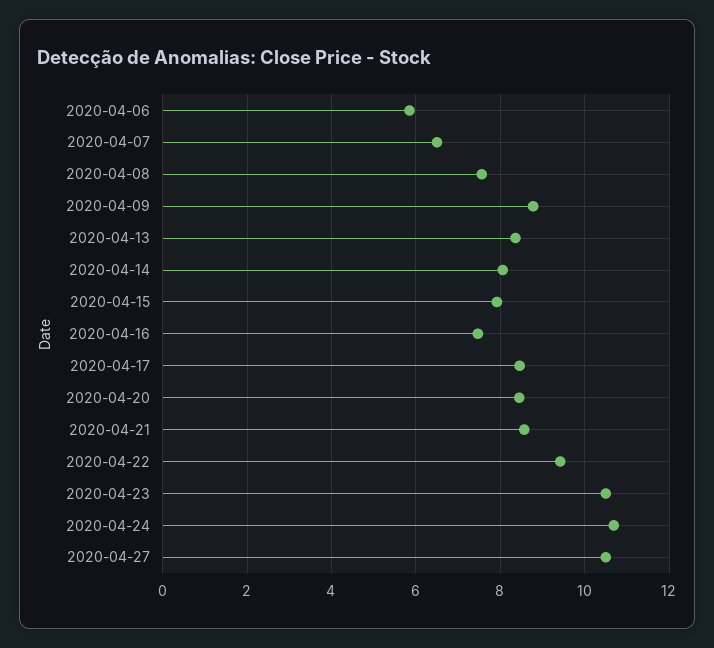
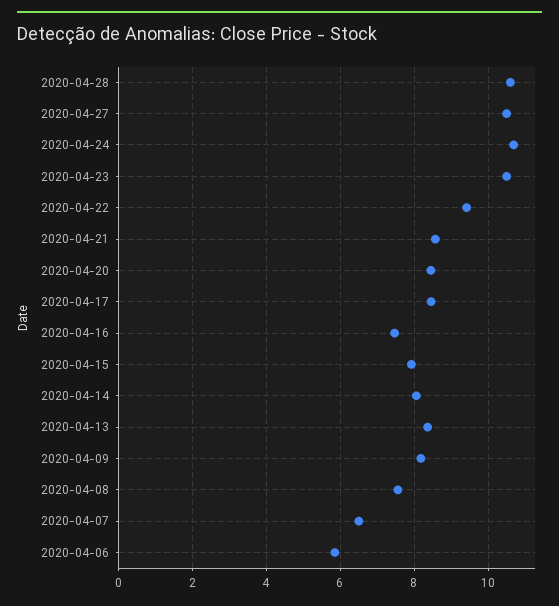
2020-04-09: 8.8 -> 8.2
2020-04-28: none -> 10.6

